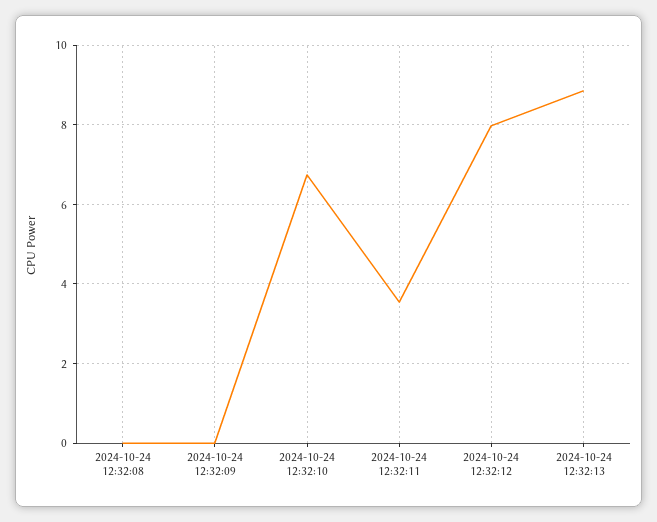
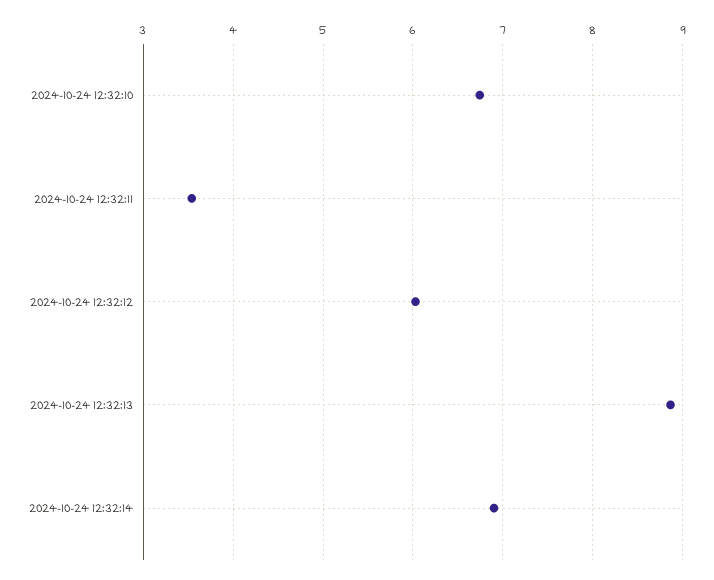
2024-10-24 12:32:08: 0 -> none
2024-10-24 12:32:09: 0 -> none
2024-10-24 12:32:12: 8 -> 6
2024-10-24 12:32:14: none -> 6.9

